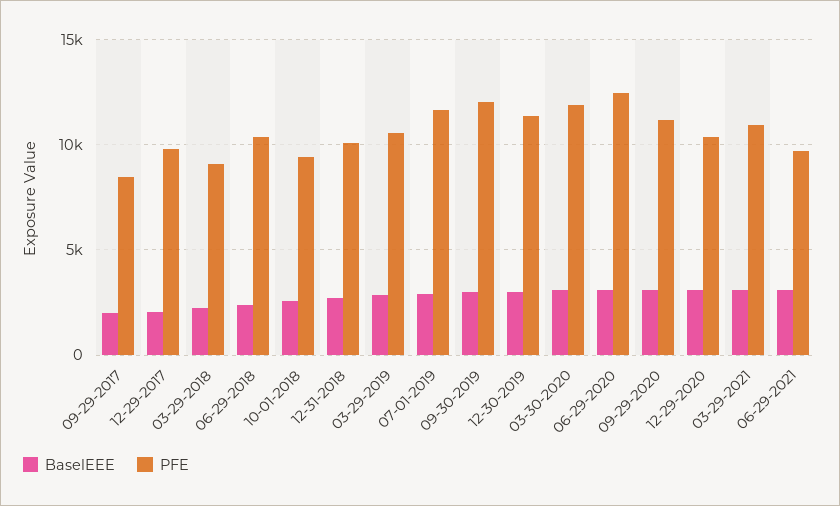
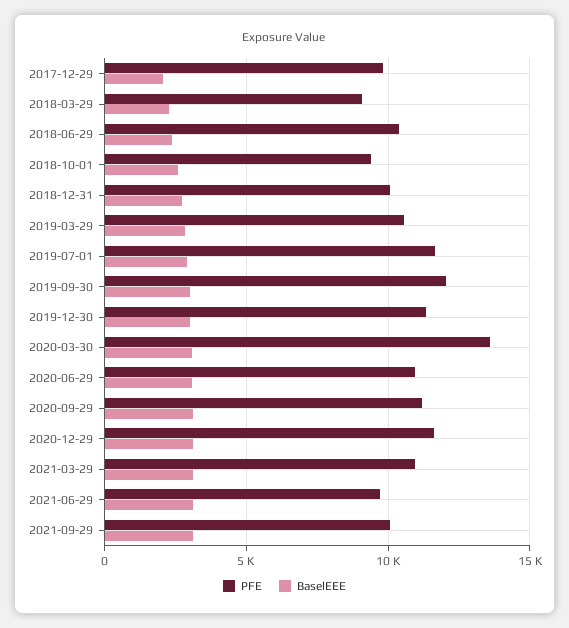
BaselEEE, 09-29-2017: 2000 -> none
PFE, 09-29-2017: 8500 -> none
PFE, 03-30-2020: 12000 -> 13500
PFE, 06-29-2020: 12500 -> 11000
PFE, 12-29-2020: 10500 -> 11500
PFE, 2021-09-29: none -> 10000
BaselEEE, 2021-09-29: none -> 3000

